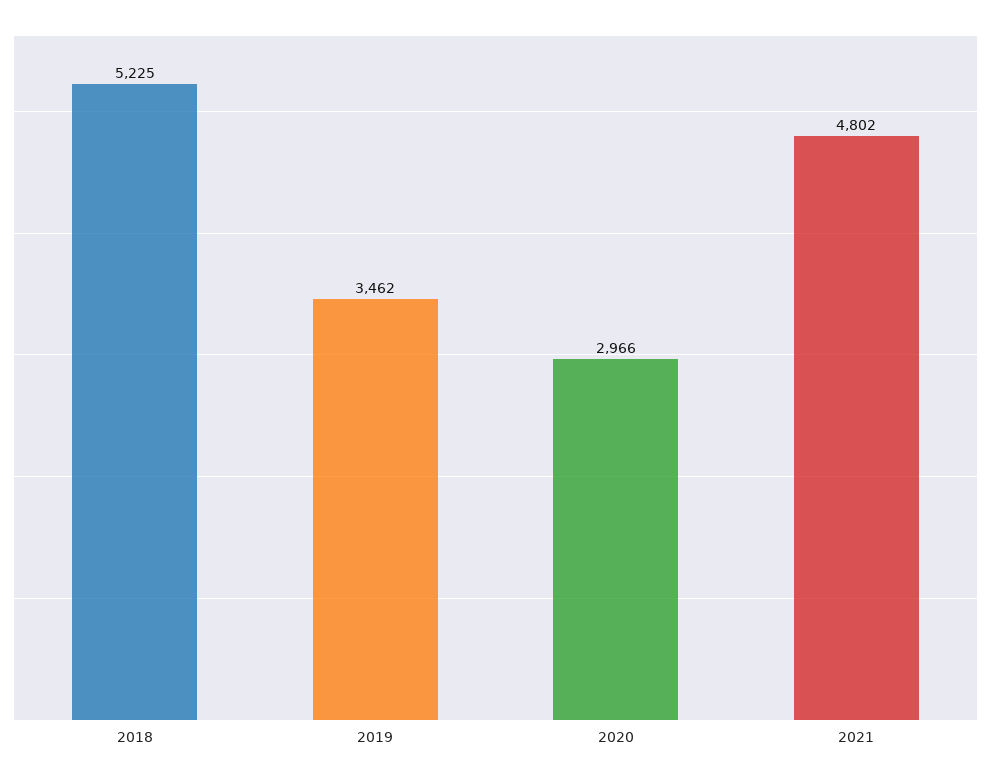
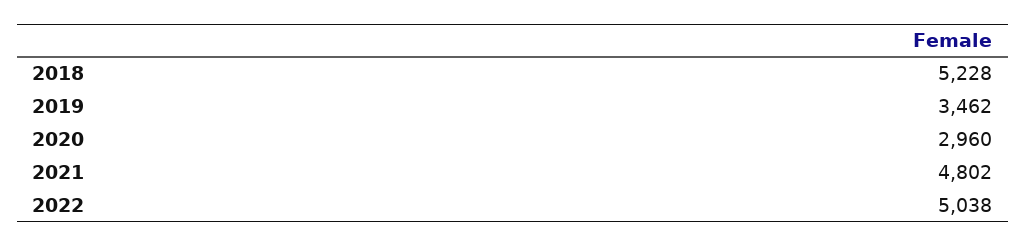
2018: 5225 -> 5228
2020: 2966 -> 2960
2022: none -> 5038

